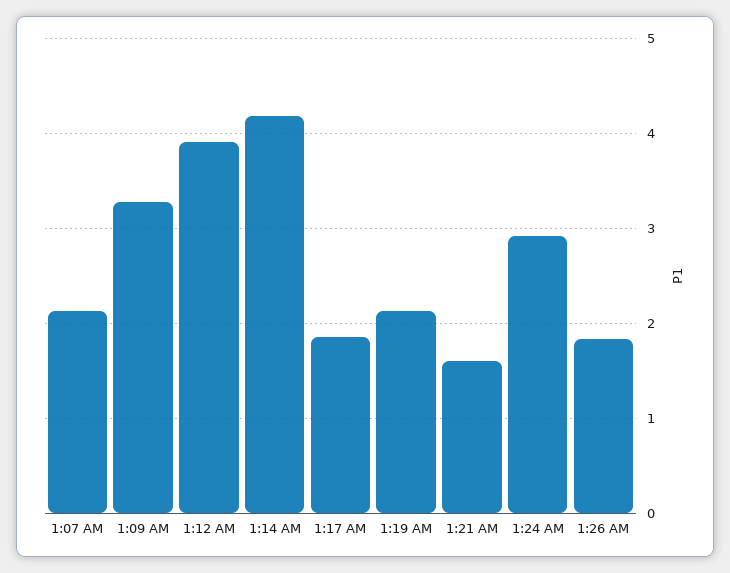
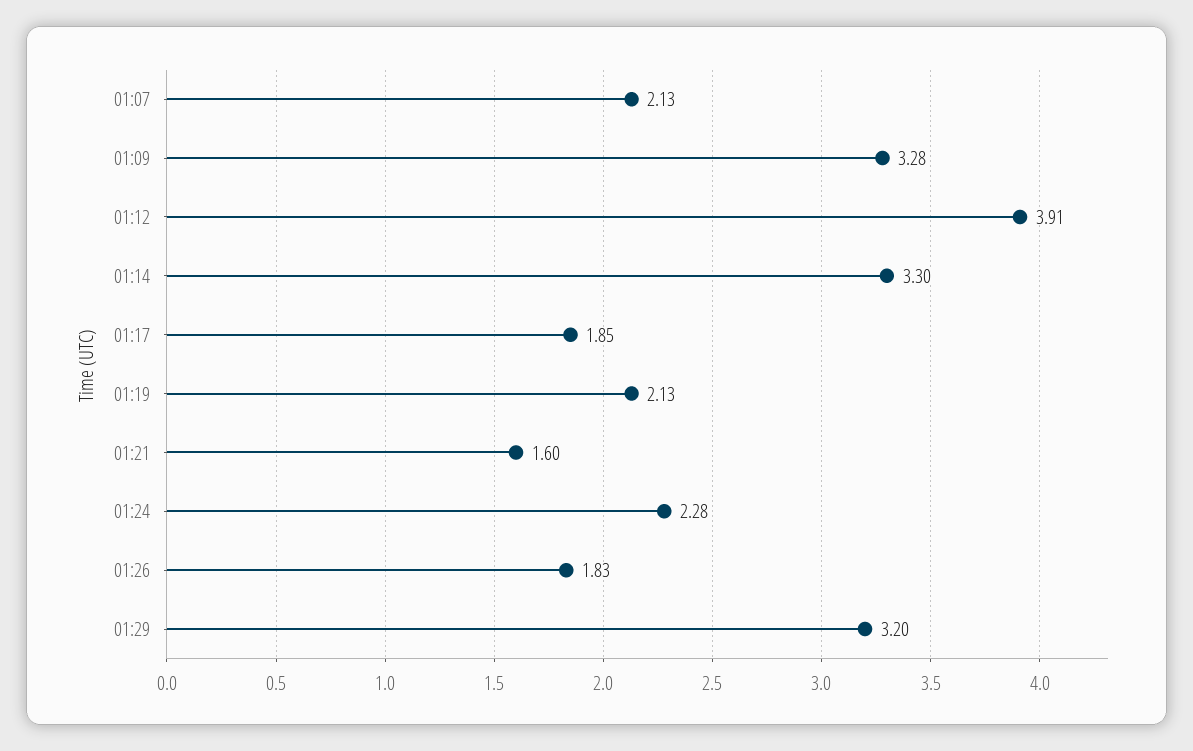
1:14 AM: 4.2 -> 3.3
1:24 AM: 2.9 -> 2.28
01:29: none -> 3.2

